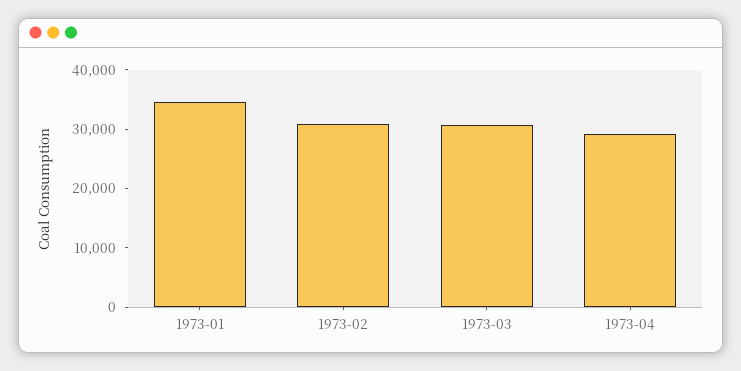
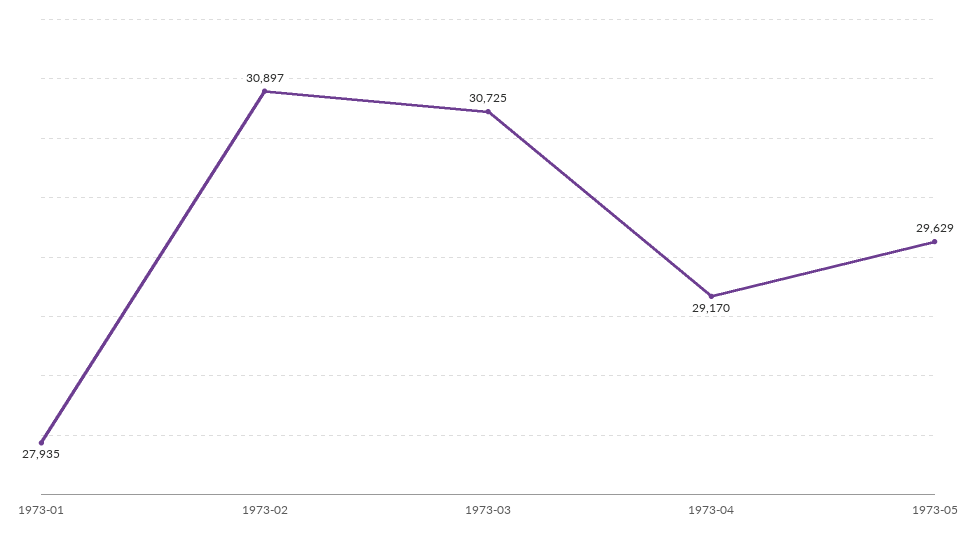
1973-01: 34000 -> 27935
1973-05: none -> 29629

